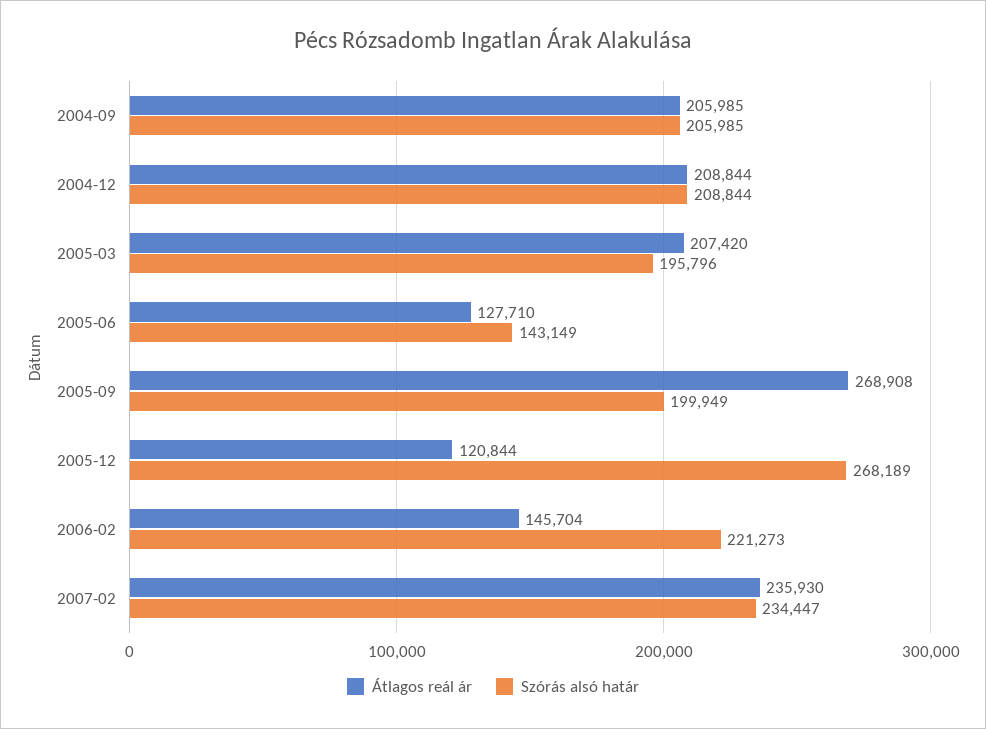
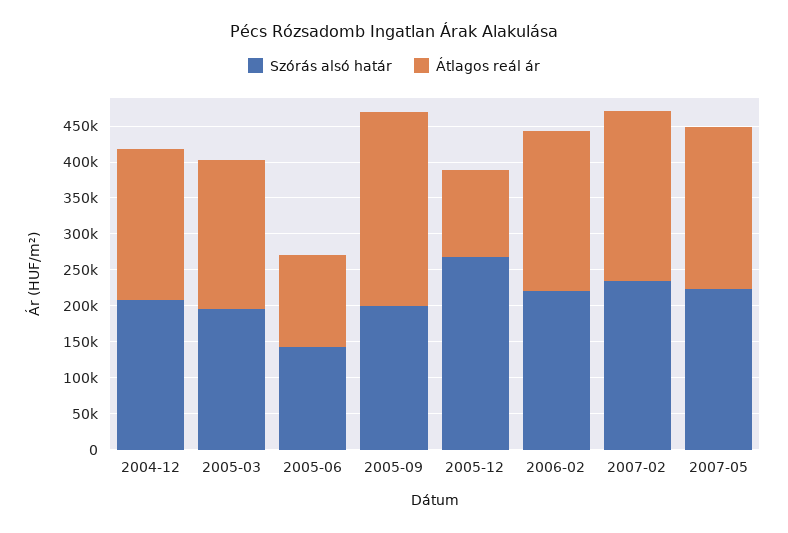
Átlagos reál ár, 2004-09: 205985 -> none
Szórás alsó határ, 2004-09: 205985 -> none
Átlagos reál ár, 2006-02: 145704 -> 225000
Szórás alsó határ, 2007-05: none -> 225000
Átlagos reál ár, 2007-05: none -> 225000

